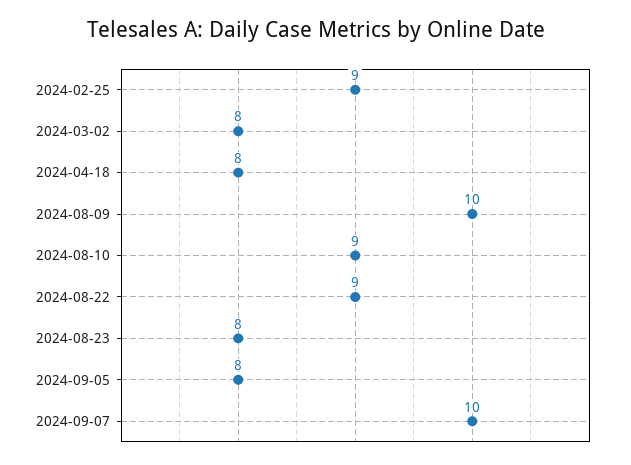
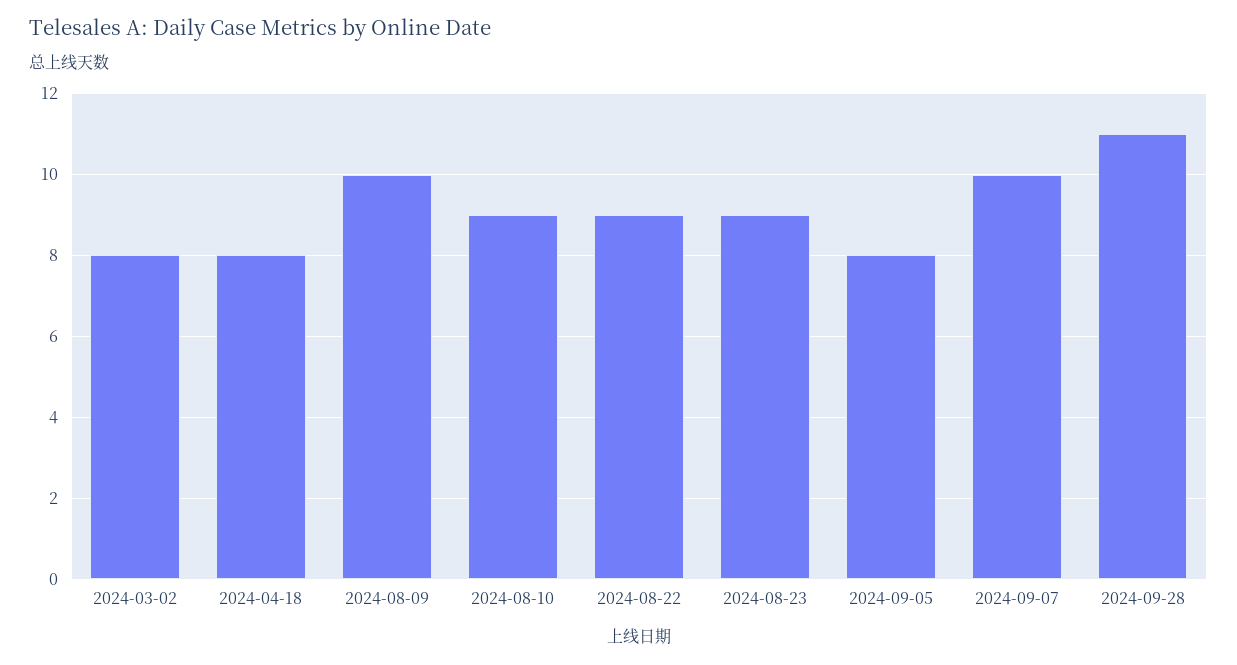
2024-02-25: 9 -> none
2024-08-23: 8 -> 9
2024-09-28: none -> 11

